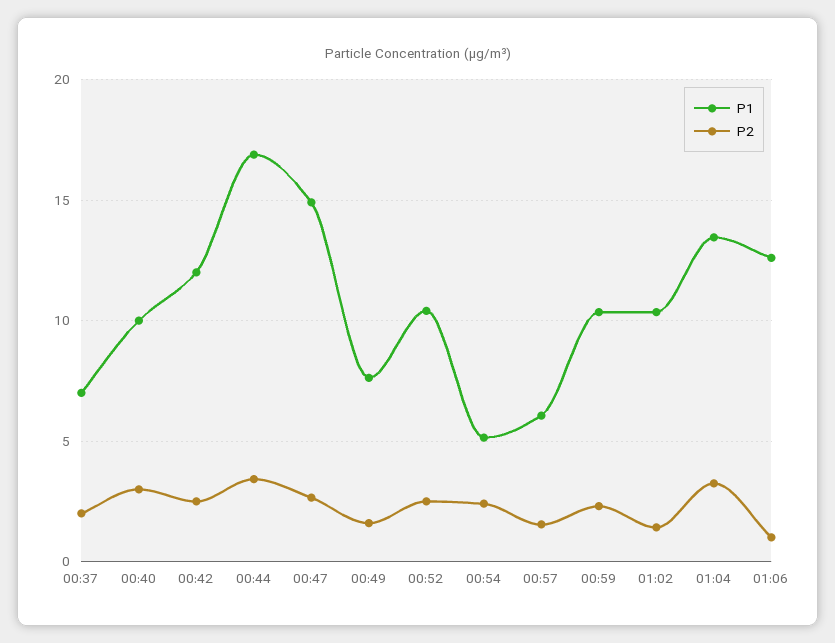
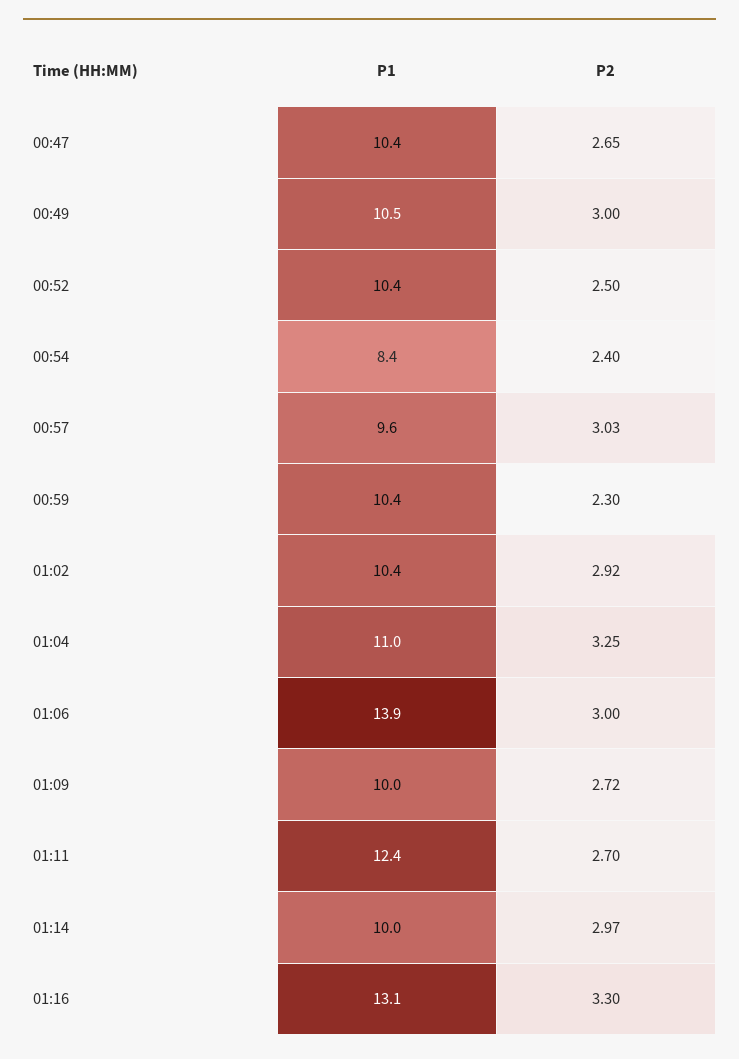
P1, 00:37: 7 -> none
P2, 00:37: 2 -> none
P1, 00:40: 10 -> none
P2, 00:40: 3 -> none
P1, 00:42: 12 -> none
P2, 00:42: 2.5 -> none
P1, 00:44: 17 -> none
P2, 00:44: 3.5 -> none
P1, 00:47: 15 -> 10.4
P1, 00:49: 7.5 -> 10.5
P2, 00:49: 1.5 -> 3
P1, 00:54: 5 -> 8.4
P1, 00:57: 6 -> 9.6
P2, 00:57: 1.5 -> 3.03
P2, 01:02: 1.5 -> 2.92
P1, 01:04: 13.5 -> 11
P1, 01:06: 12.5 -> 13.9
P2, 01:06: 1 -> 3
P1, 01:09: none -> 10
P2, 01:09: none -> 2.72
P1, 01:11: none -> 12.4
P2, 01:11: none -> 2.7
P1, 01:14: none -> 10
P2, 01:14: none -> 2.97
P1, 01:16: none -> 13.1
P2, 01:16: none -> 3.3

